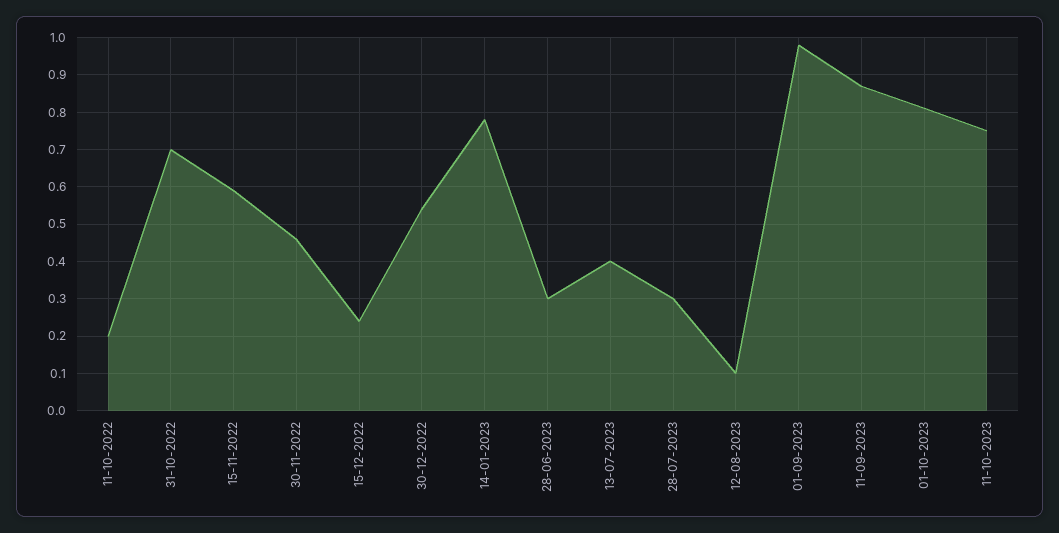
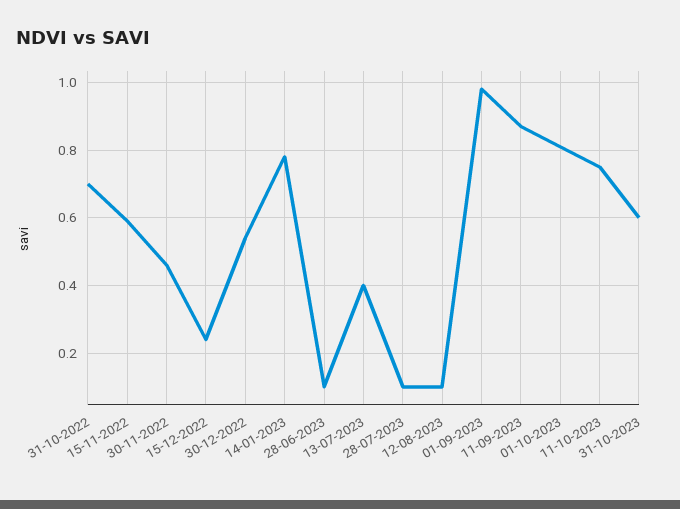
11-10-2022: 0.2 -> none
28-06-2023: 0.3 -> 0.1
28-07-2023: 0.3 -> 0.1
31-10-2023: none -> 0.6

